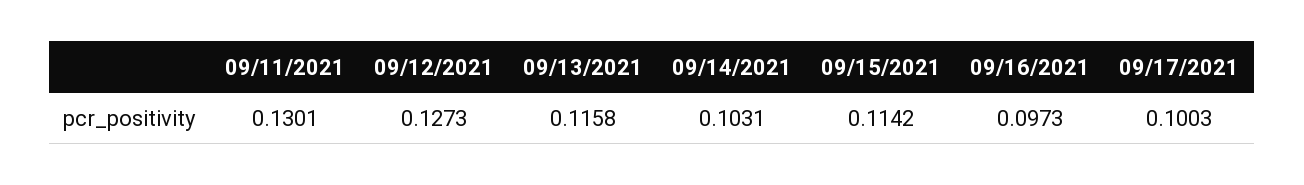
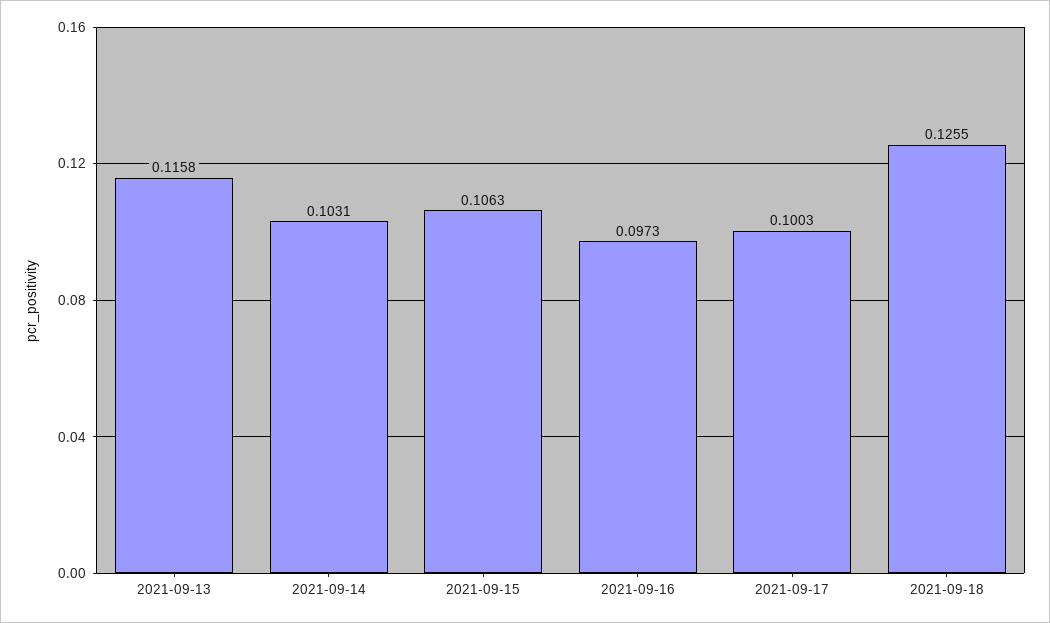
09/11/2021: 0.1301 -> none
09/12/2021: 0.1273 -> none
09/15/2021: 0.1142 -> 0.1063
2021-09-18: none -> 0.1255

